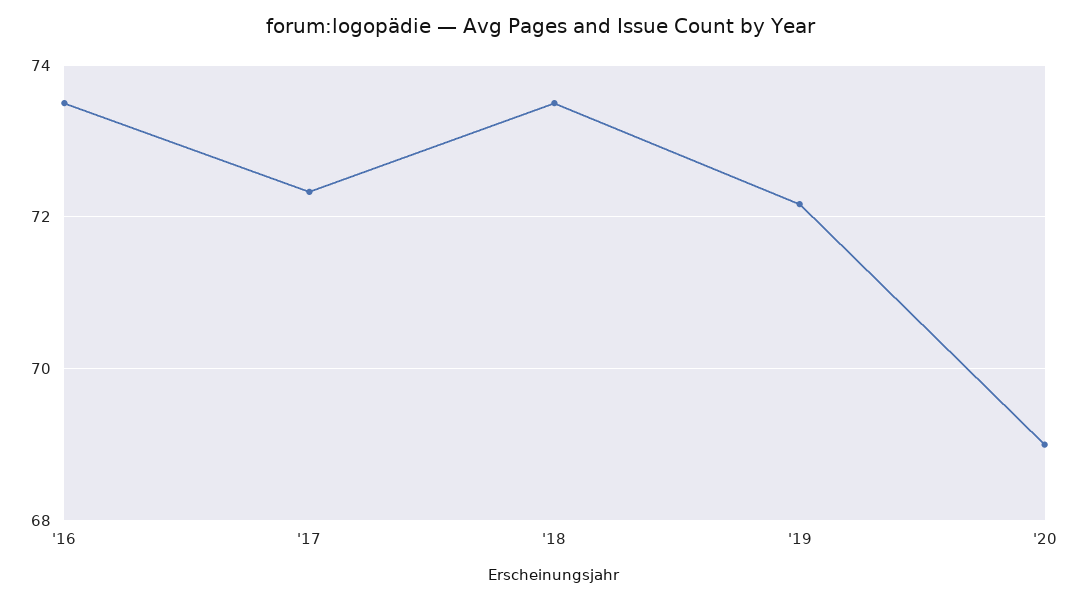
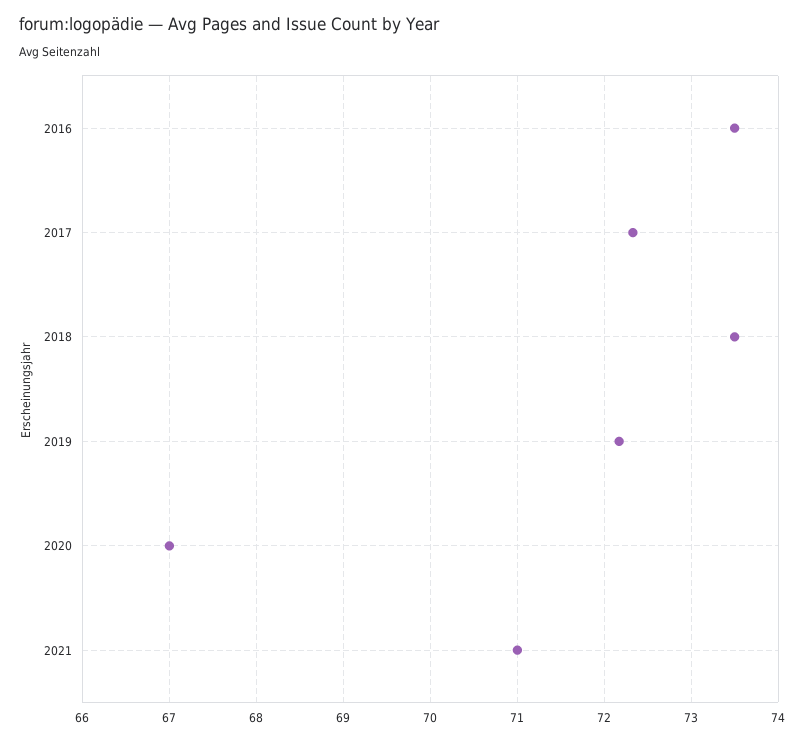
'20: 69 -> 67
2021: none -> 71

